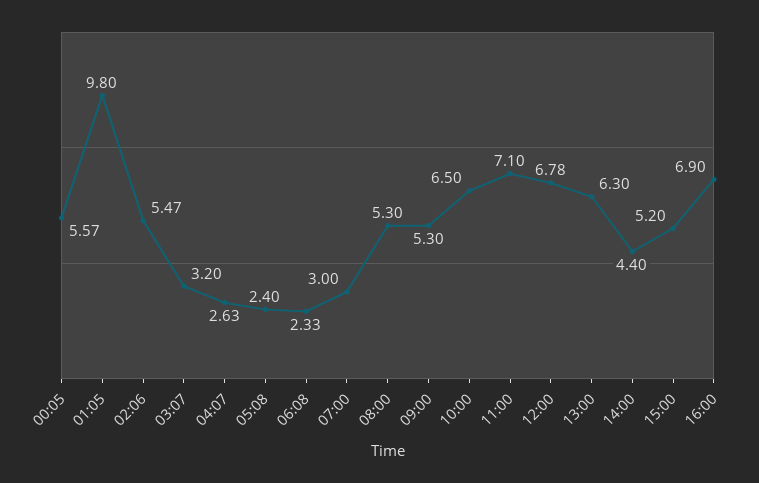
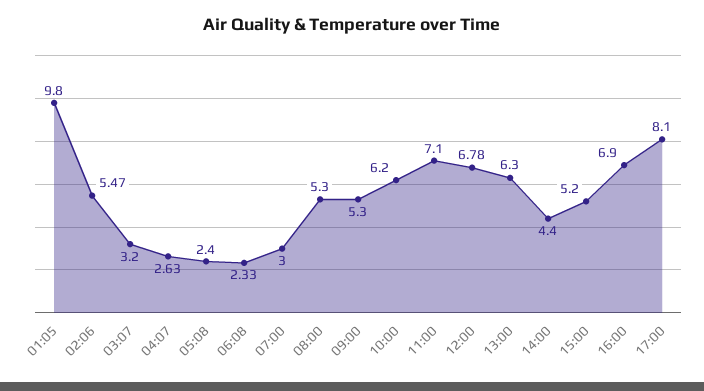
00:05: 5.57 -> none
10:00: 6.5 -> 6.2
17:00: none -> 8.1

